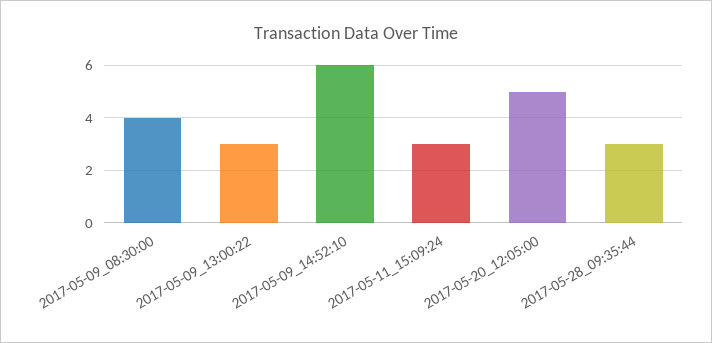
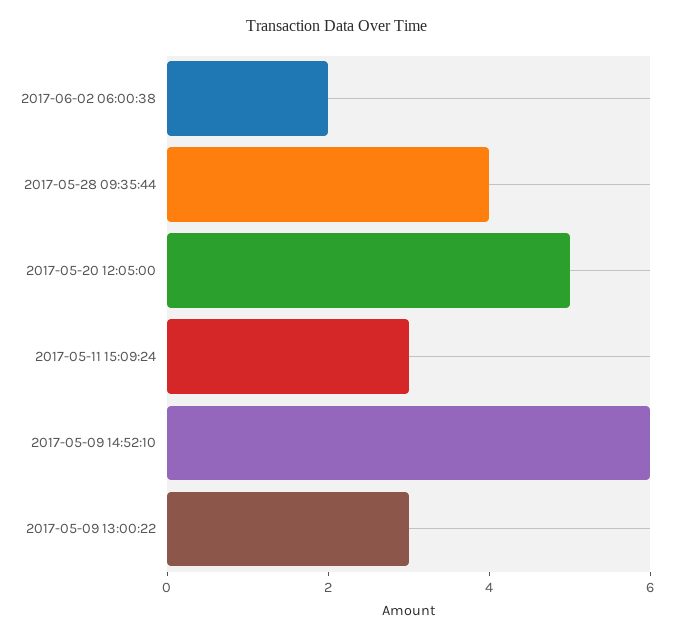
2017-05-09_08:30:00: 4 -> none
2017-05-28_09:35:44: 3 -> 4
2017-06-02 06:00:38: none -> 2

